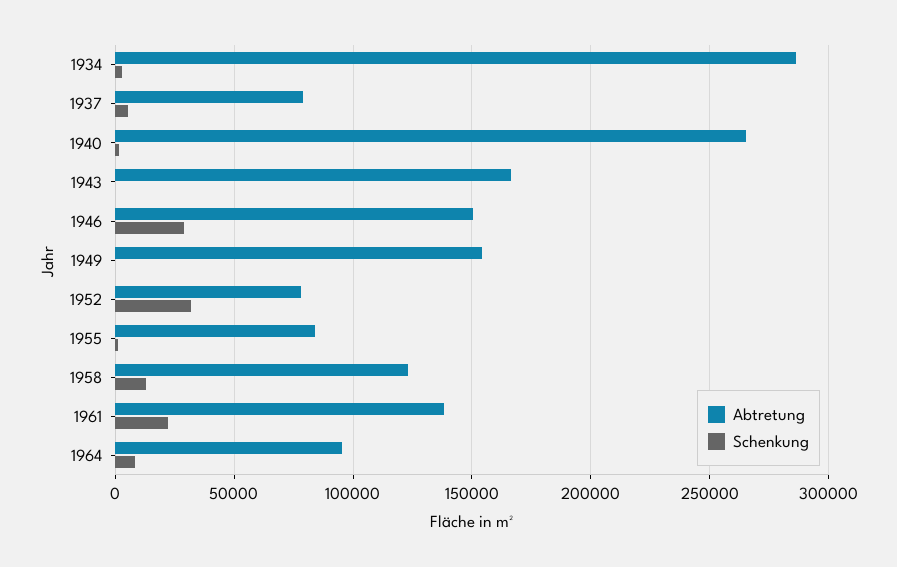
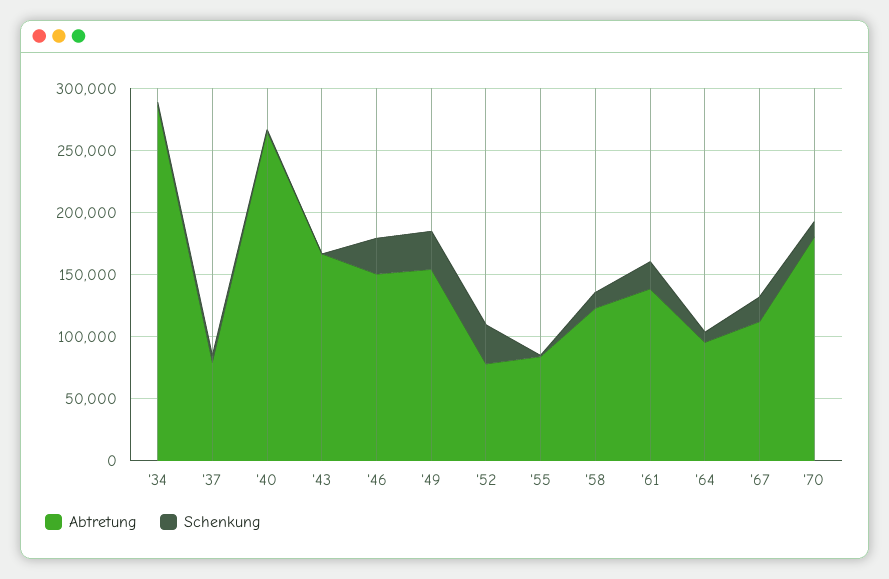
Schenkung, 1949: 0 -> 30000
Abtretung, '67: none -> 110000
Schenkung, '67: none -> 20000
Abtretung, '70: none -> 180000
Schenkung, '70: none -> 10000

